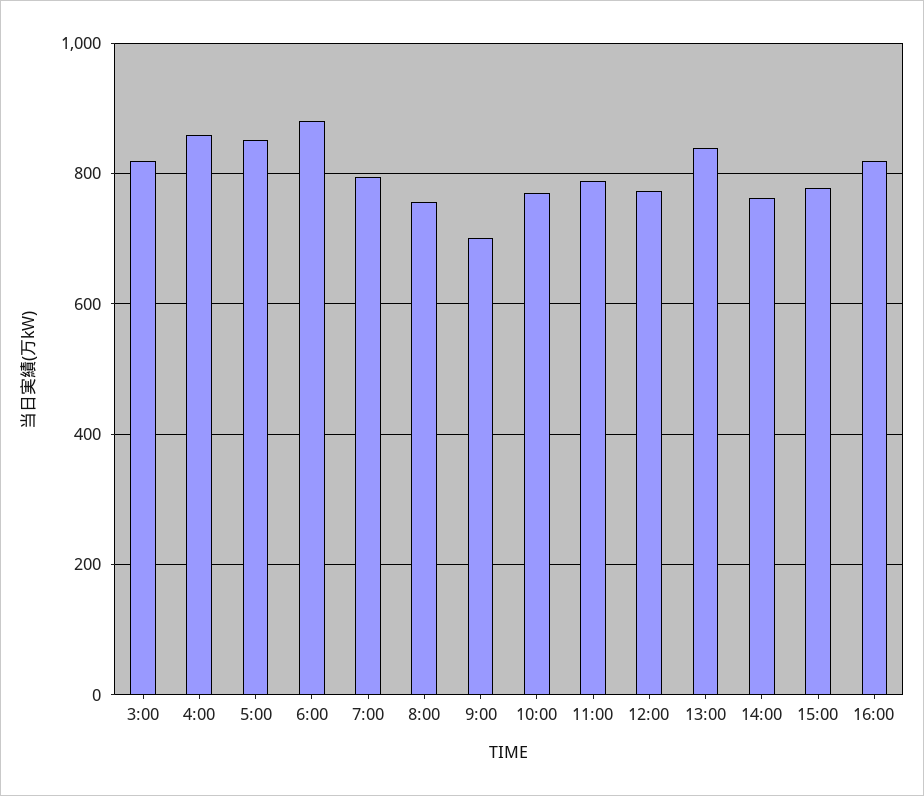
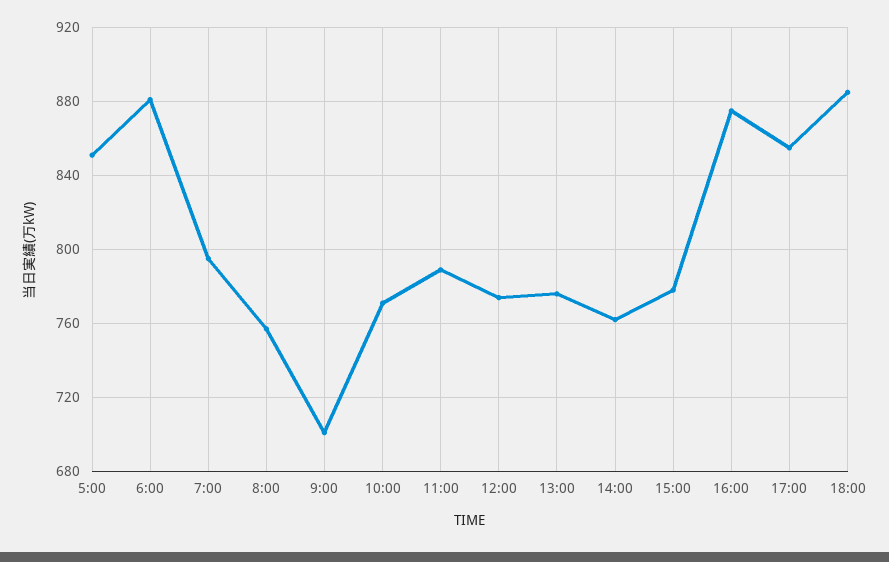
3:00: 820 -> none
4:00: 860 -> none
13:00: 840 -> 775
16:00: 820 -> 875
17:00: none -> 855
18:00: none -> 885

